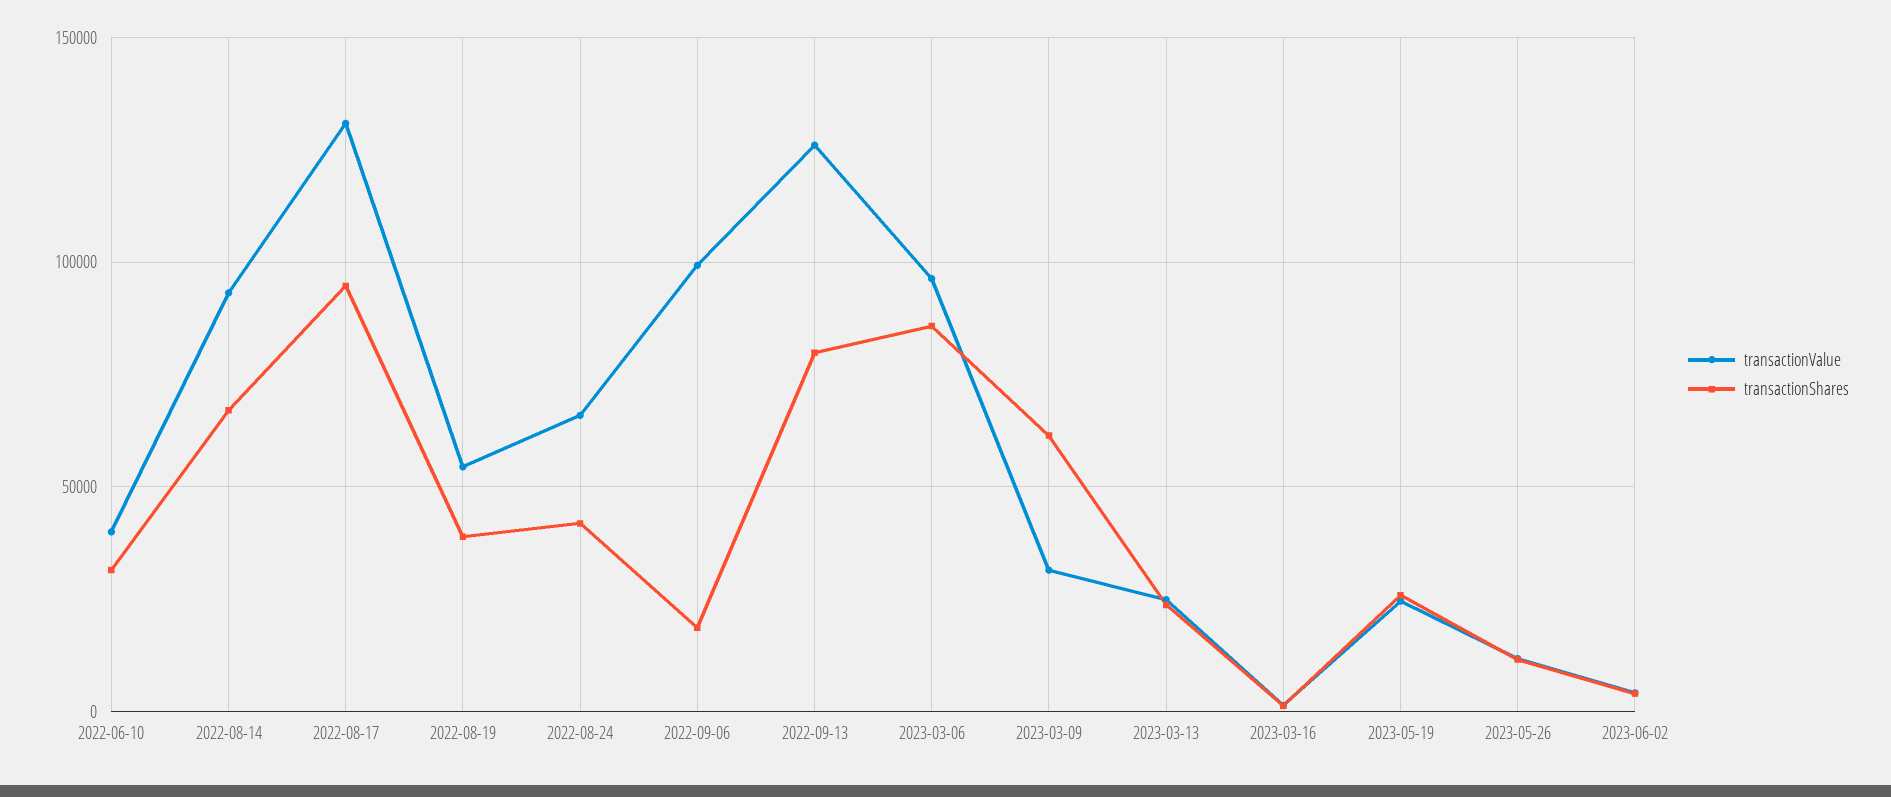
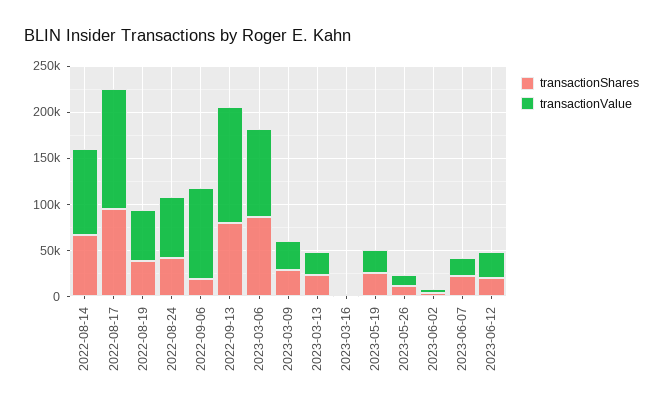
transactionValue, 2022-06-10: 40000 -> none
transactionShares, 2022-06-10: 30000 -> none
transactionShares, 2023-03-09: 60000 -> 30000
transactionShares, 2023-06-07: none -> 20000
transactionValue, 2023-06-07: none -> 20000
transactionShares, 2023-06-12: none -> 20000
transactionValue, 2023-06-12: none -> 30000

